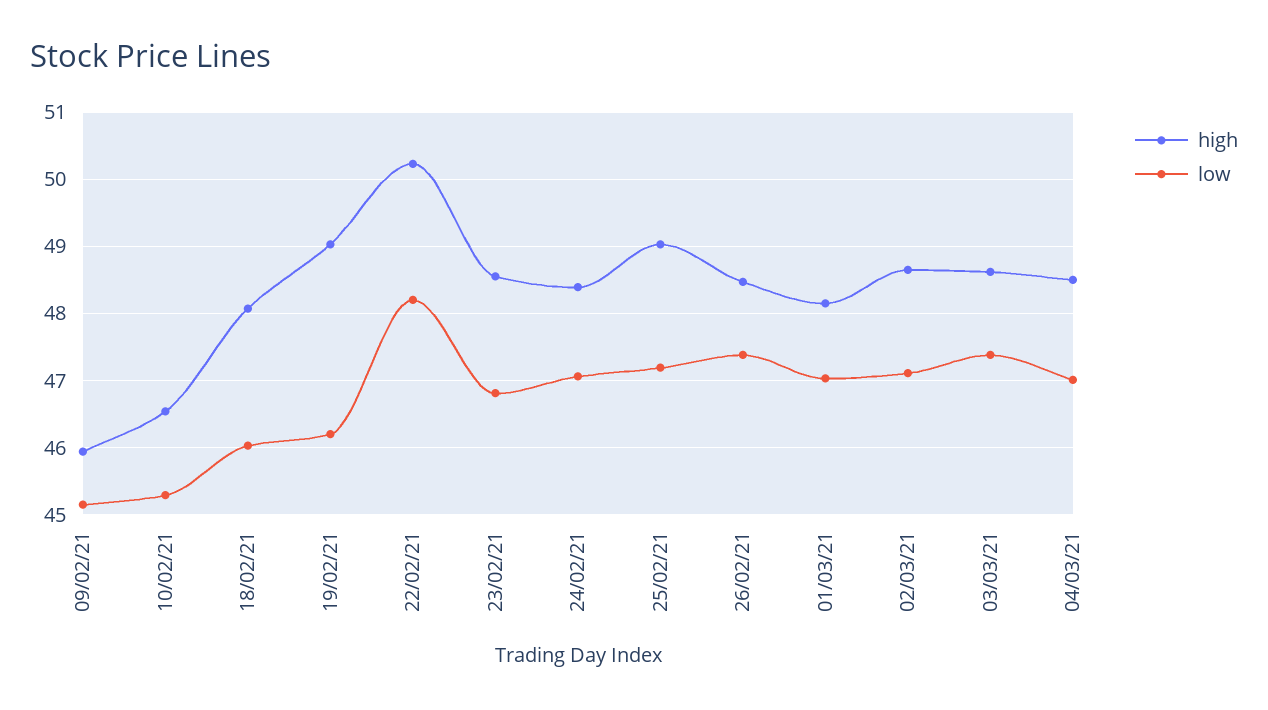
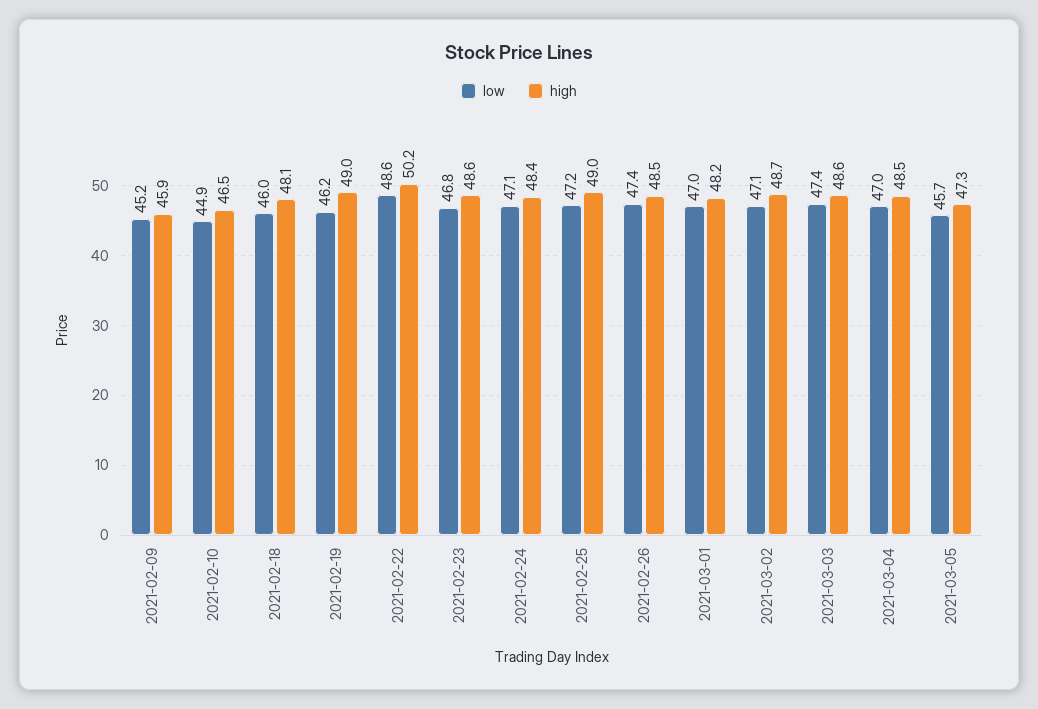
low, 10/02/21: 45.3 -> 44.9
low, 22/02/21: 48.2 -> 48.6
low, 2021-03-05: none -> 45.7
high, 2021-03-05: none -> 47.3

